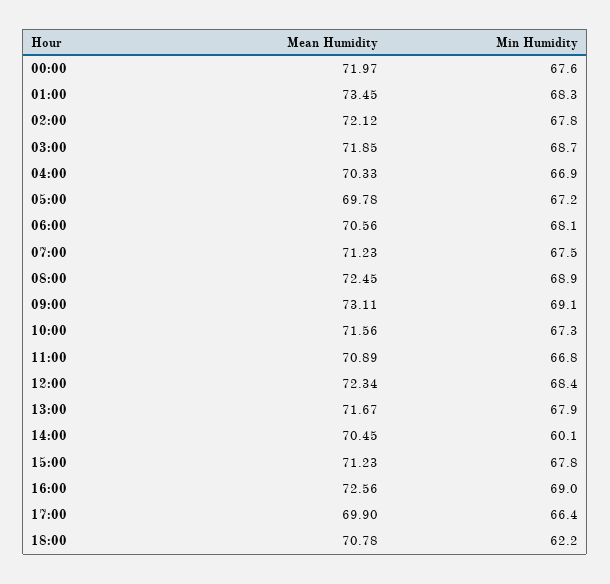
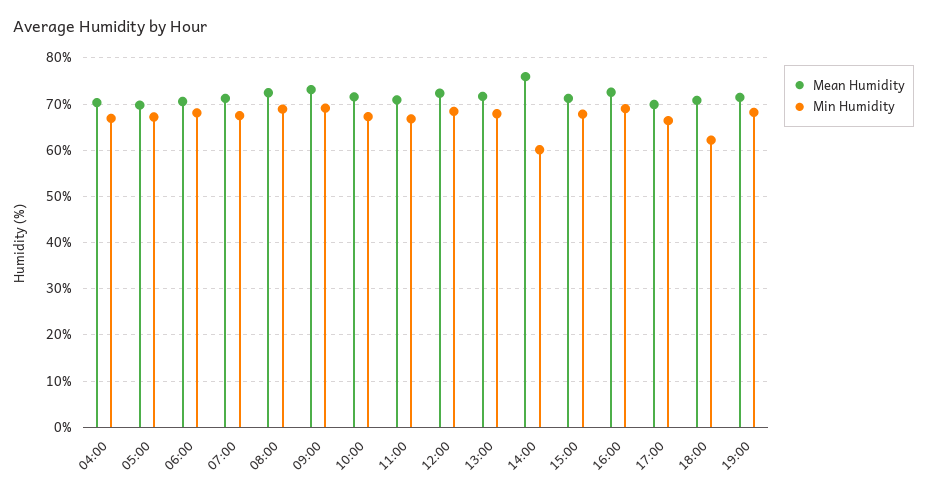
Mean Humidity, 00:00: 71.97 -> none
Min Humidity, 00:00: 67.6 -> none
Mean Humidity, 01:00: 73.45 -> none
Min Humidity, 01:00: 68.3 -> none
Mean Humidity, 02:00: 72.12 -> none
Min Humidity, 02:00: 67.8 -> none
Mean Humidity, 03:00: 71.85 -> none
Min Humidity, 03:00: 68.7 -> none
Mean Humidity, 14:00: 70.45 -> 76
Mean Humidity, 19:00: none -> 72
Min Humidity, 19:00: none -> 68

